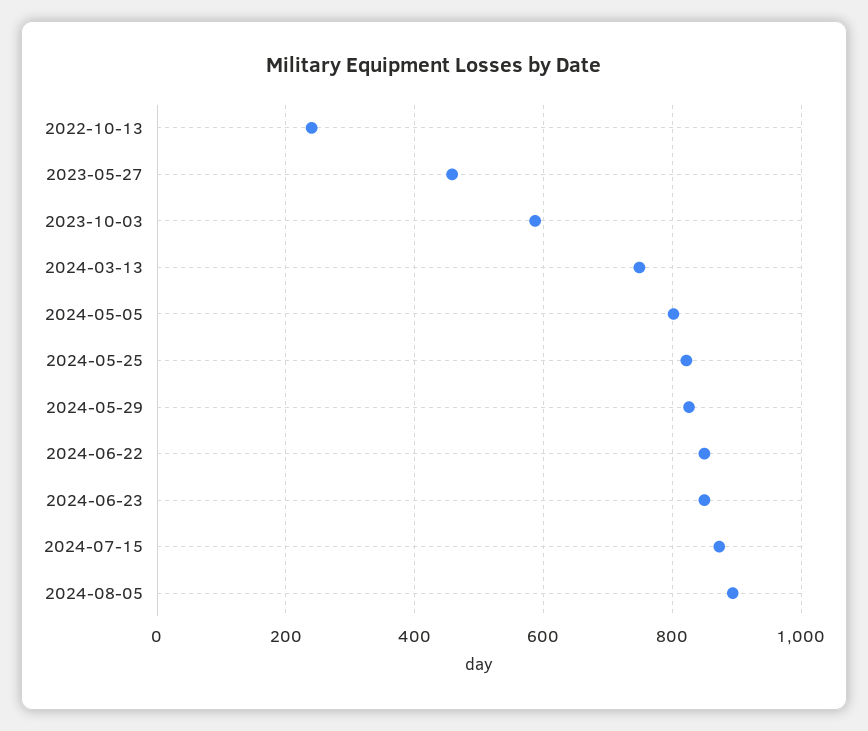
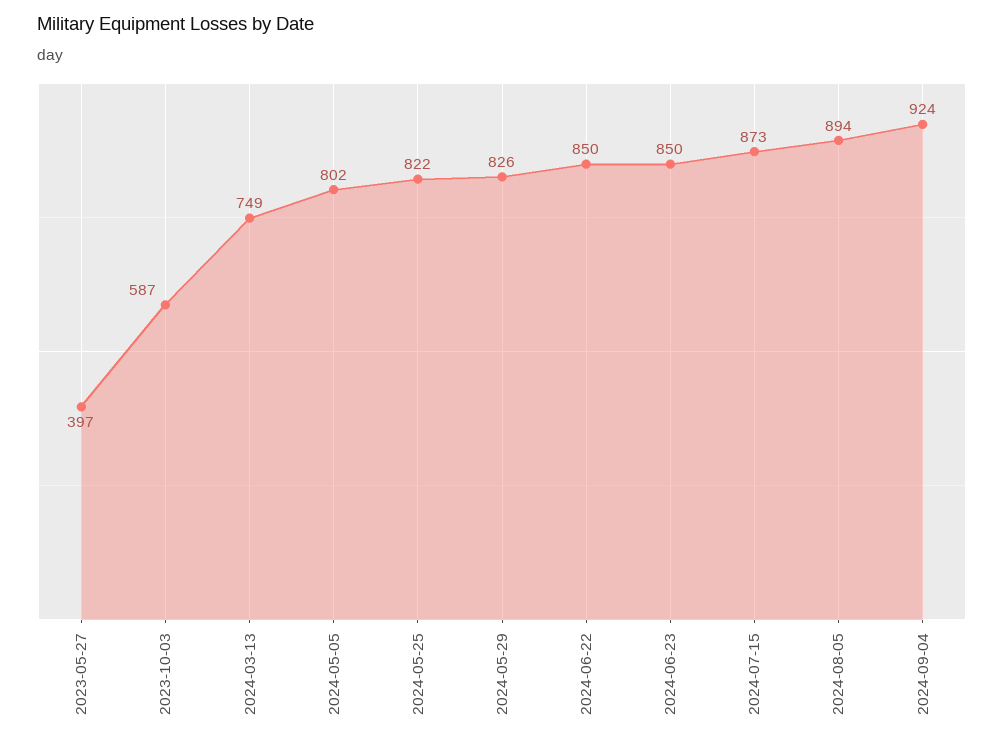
2022-10-13: 240 -> none
2023-05-27: 460 -> 397
2024-09-04: none -> 924

